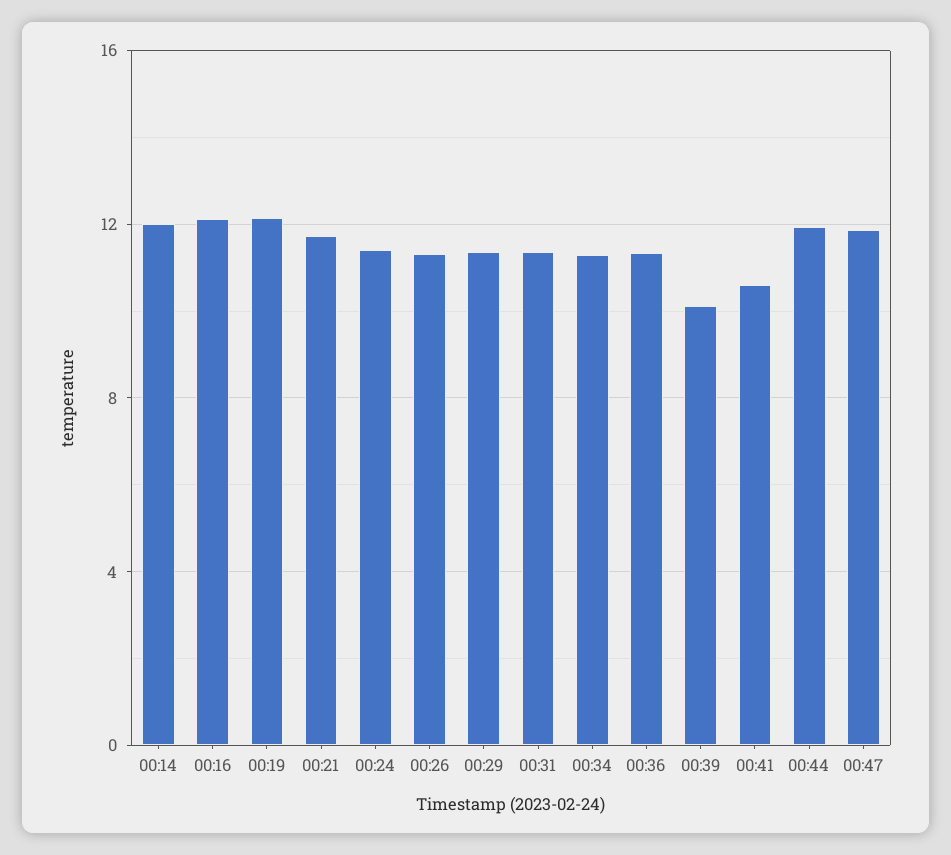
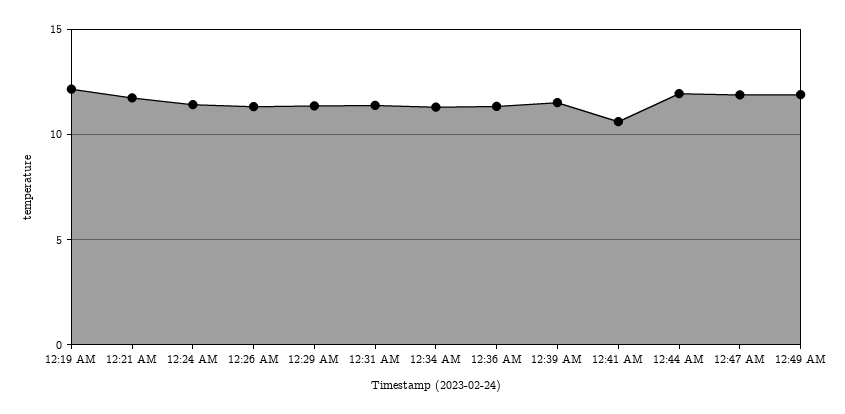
00:14: 12 -> none
00:16: 12 -> none
00:39: 10 -> 11.5
12:49 AM: none -> 12

